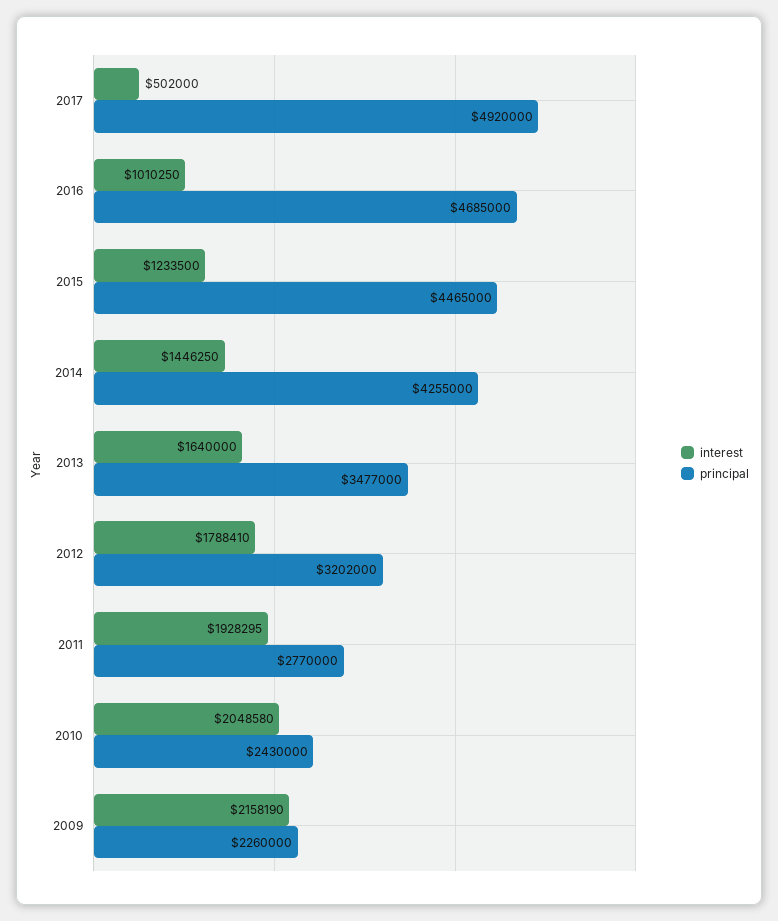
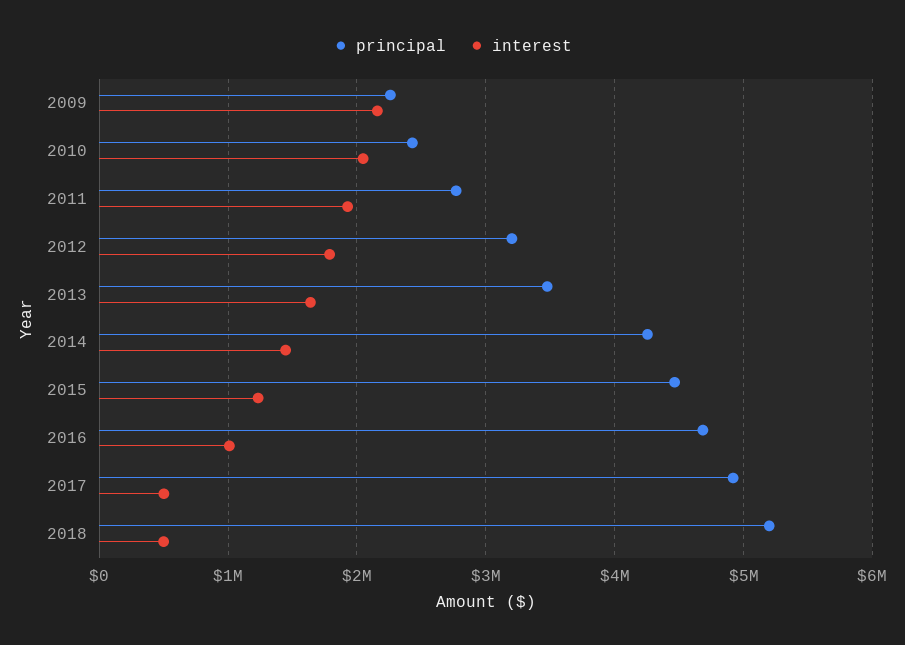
principal, 2018: none -> 5200000
interest, 2018: none -> 500000

